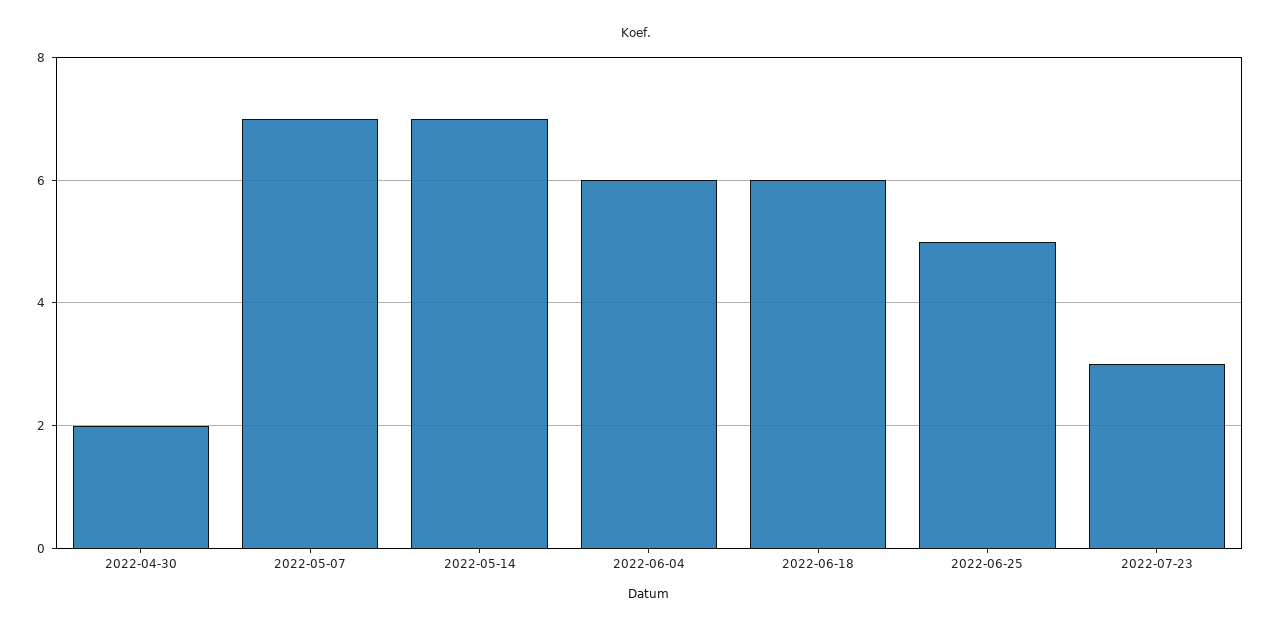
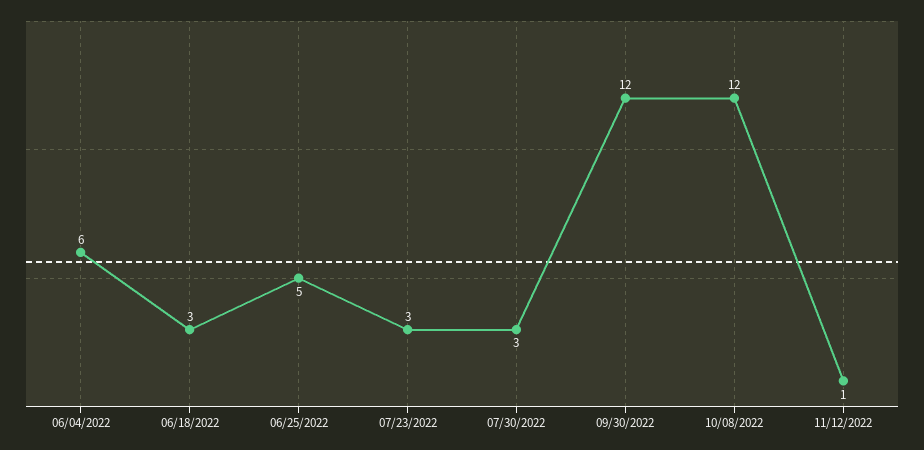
2022-04-30: 2 -> none
2022-05-07: 7 -> none
2022-05-14: 7 -> none
2022-06-18: 6 -> 3
07/30/2022: none -> 3
09/30/2022: none -> 12
10/08/2022: none -> 12
11/12/2022: none -> 1

